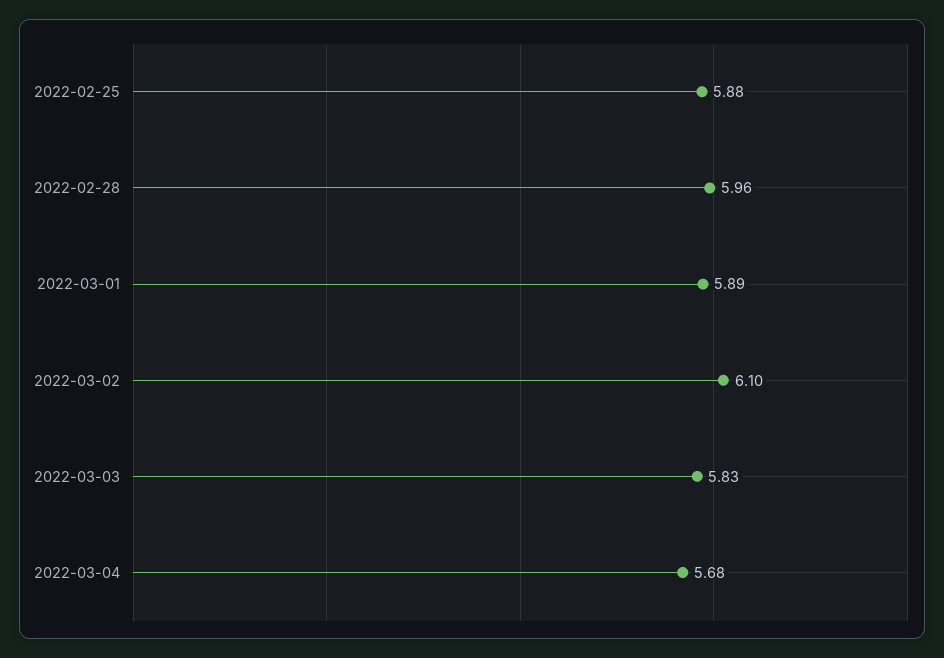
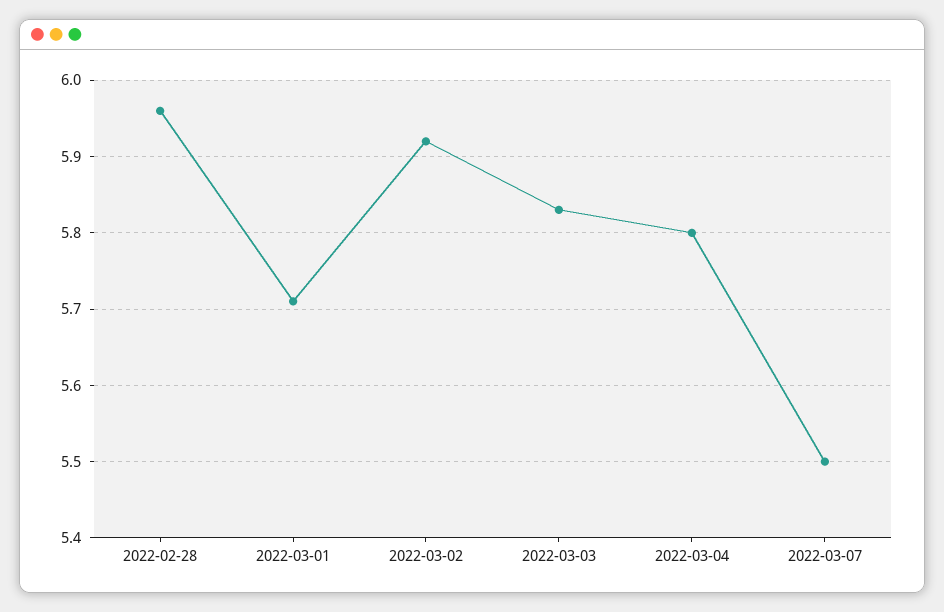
2022-02-25: 5.88 -> none
2022-03-01: 5.89 -> 5.71
2022-03-02: 6.1 -> 5.92
2022-03-04: 5.68 -> 5.8
2022-03-07: none -> 5.5

